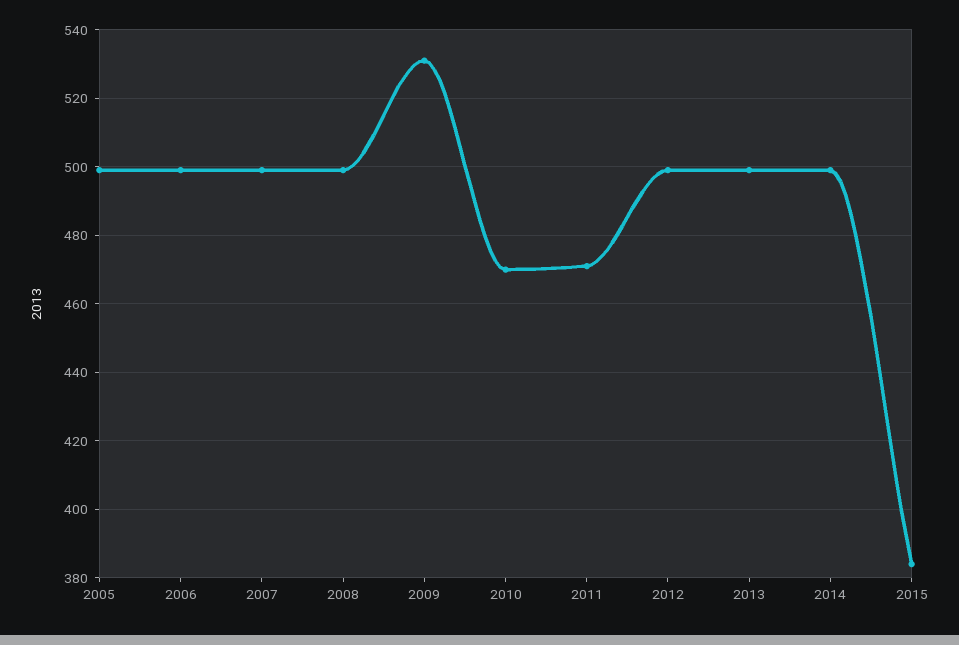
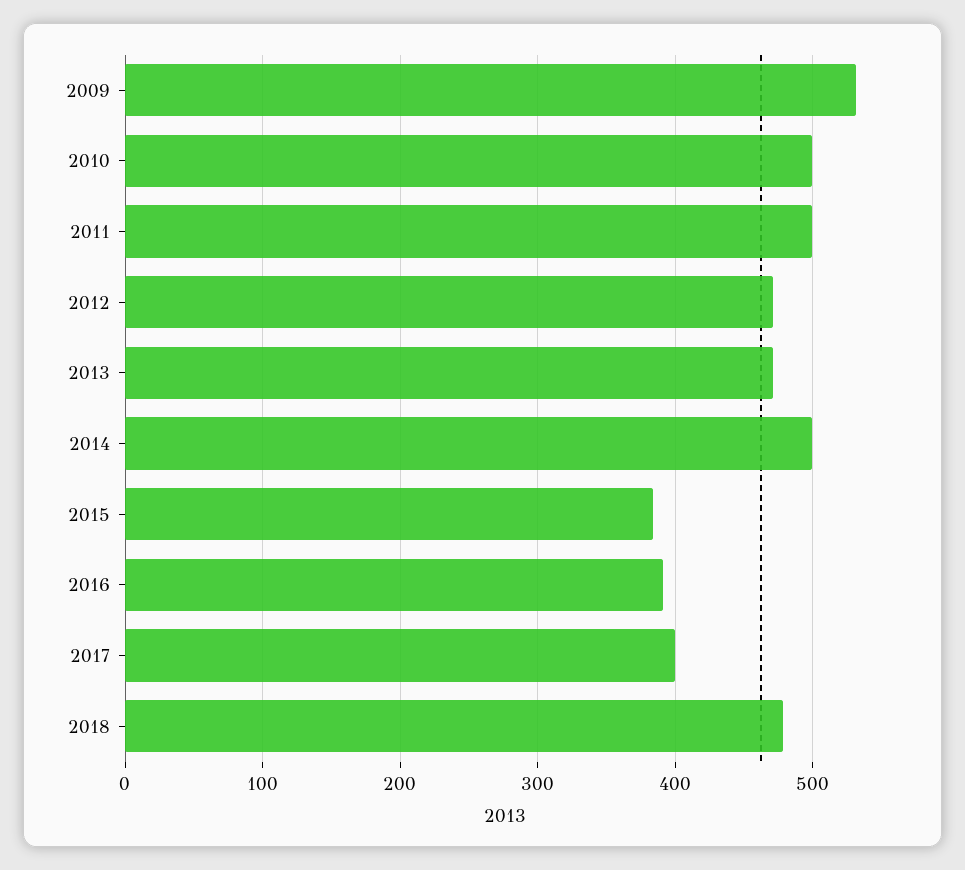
2005: 500 -> none
2006: 500 -> none
2007: 500 -> none
2008: 500 -> none
2010: 470 -> 500
2011: 470 -> 500
2012: 500 -> 470
2013: 500 -> 470
2016: none -> 390
2017: none -> 400
2018: none -> 480

